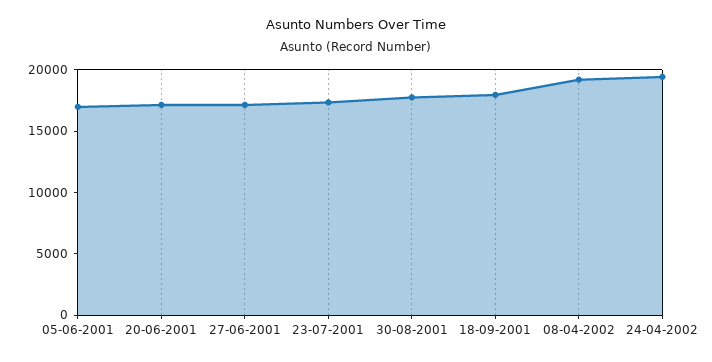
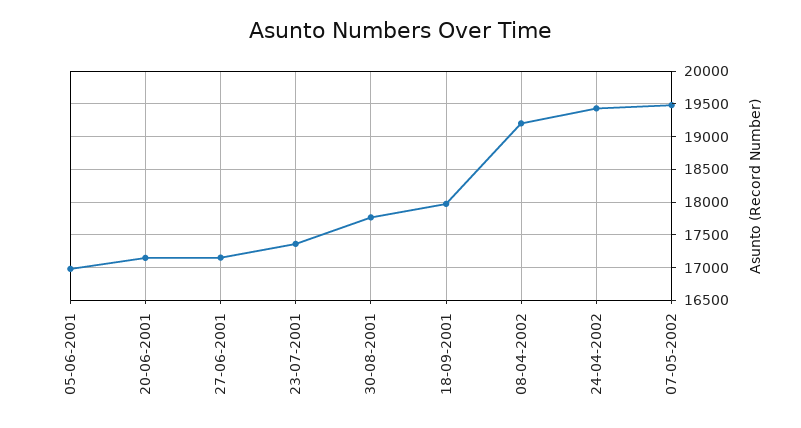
07-05-2002: none -> 19500

